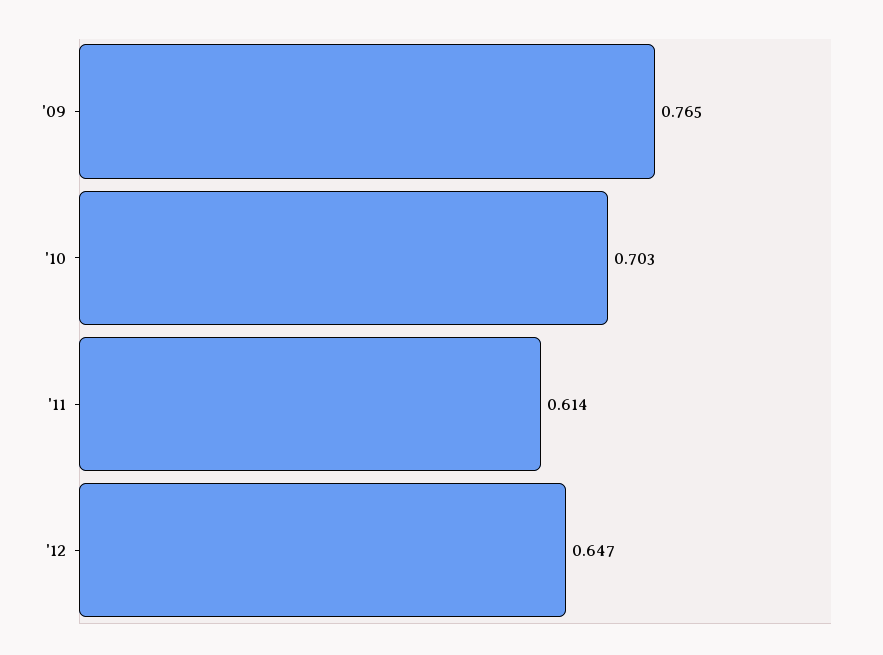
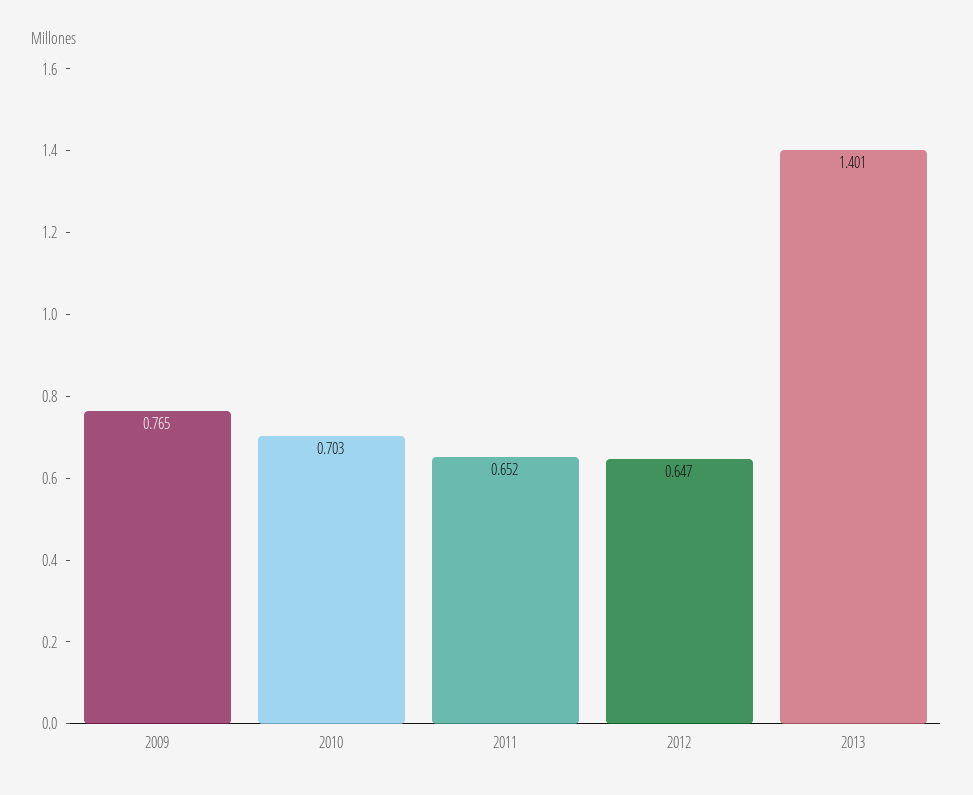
'11: 0.614 -> 0.652
2013: none -> 1.401

